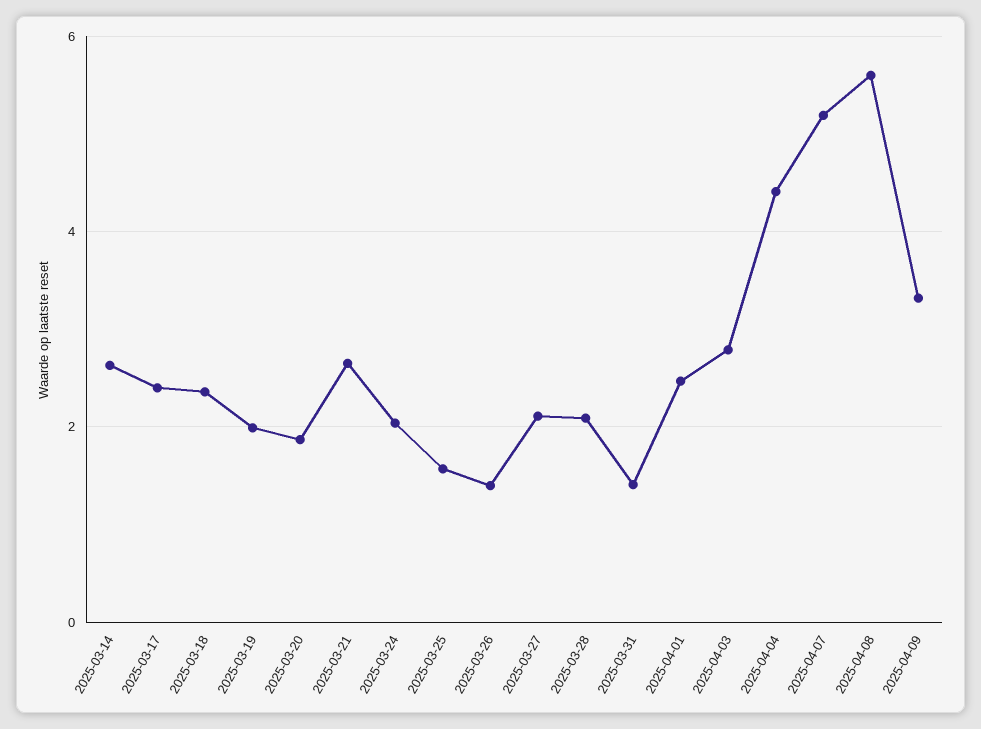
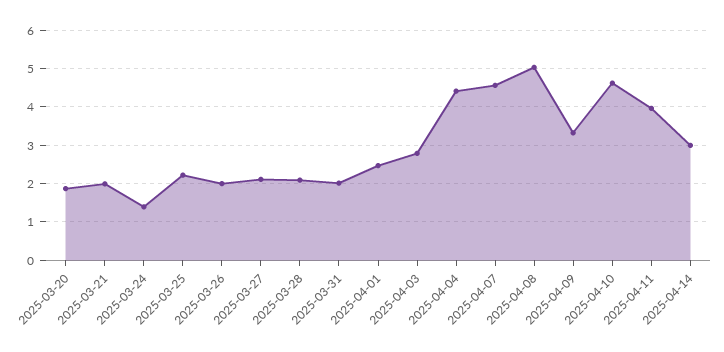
2025-03-14: 2.6 -> none
2025-03-17: 2.4 -> none
2025-03-18: 2.4 -> none
2025-03-19: 2 -> none
2025-03-21: 2.6 -> 2
2025-03-24: 2 -> 1.4
2025-03-25: 1.6 -> 2.2
2025-03-26: 1.4 -> 2
2025-03-31: 1.4 -> 2
2025-04-07: 5.2 -> 4.6
2025-04-08: 5.6 -> 5
2025-04-10: none -> 4.6
2025-04-11: none -> 4
2025-04-14: none -> 3

